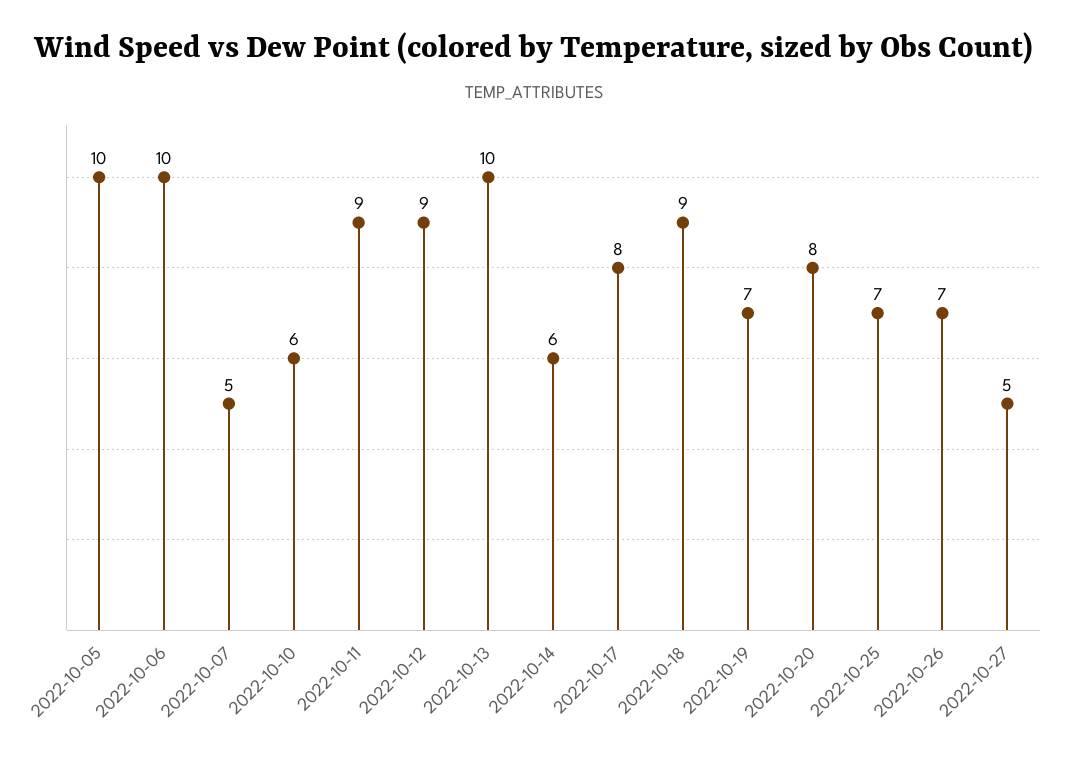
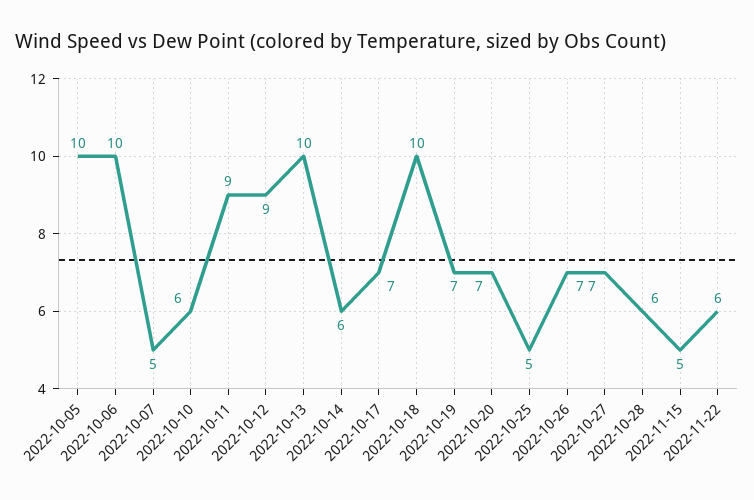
2022-10-17: 8 -> 7
2022-10-18: 9 -> 10
2022-10-20: 8 -> 7
2022-10-25: 7 -> 5
2022-10-27: 5 -> 7
2022-10-28: none -> 6
2022-11-15: none -> 5
2022-11-22: none -> 6

